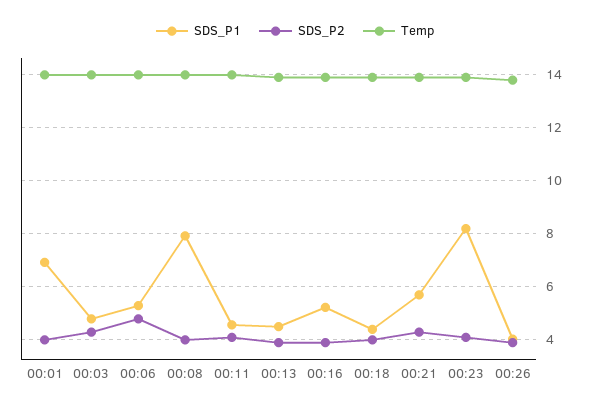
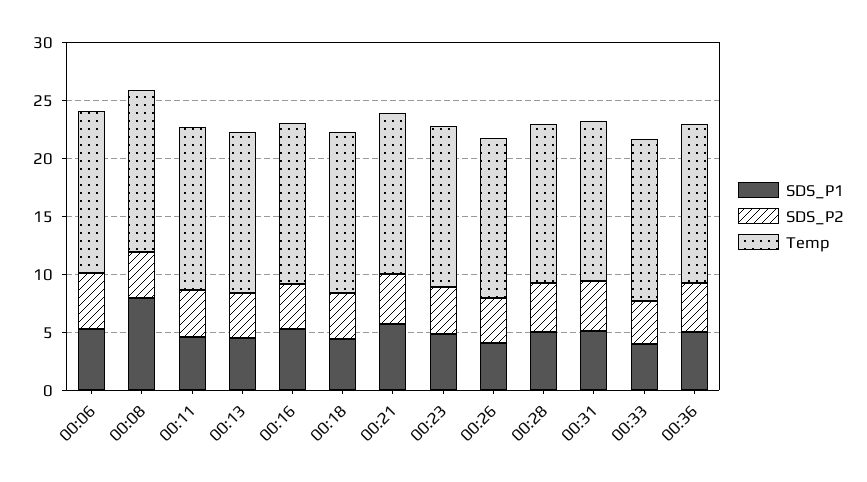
SDS_P1, 00:01: 7 -> none
SDS_P2, 00:01: 4 -> none
Temp, 00:01: 14 -> none
SDS_P1, 00:03: 4.75 -> none
SDS_P2, 00:03: 4.25 -> none
Temp, 00:03: 14 -> none
SDS_P1, 00:23: 8.25 -> 5
SDS_P1, 00:28: none -> 5
SDS_P2, 00:28: none -> 4
Temp, 00:28: none -> 14
SDS_P1, 00:31: none -> 5
SDS_P2, 00:31: none -> 4
Temp, 00:31: none -> 14
SDS_P1, 00:33: none -> 4
SDS_P2, 00:33: none -> 4
Temp, 00:33: none -> 14
SDS_P1, 00:36: none -> 5
SDS_P2, 00:36: none -> 4
Temp, 00:36: none -> 14

